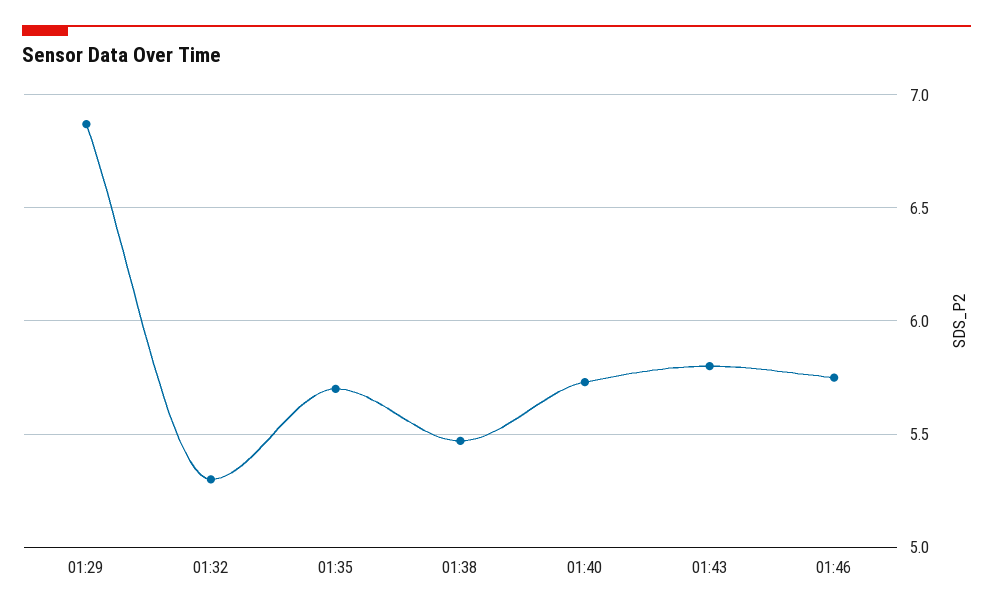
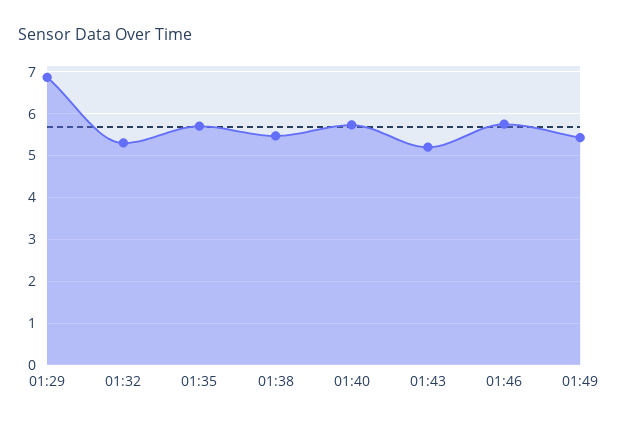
01:43: 5.8 -> 5.2
01:49: none -> 5.4

